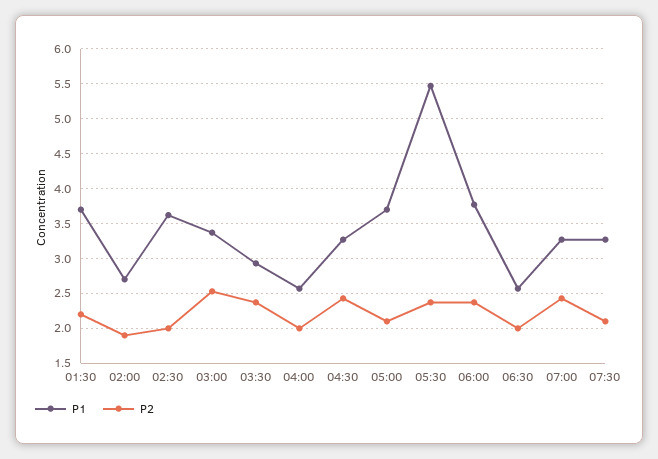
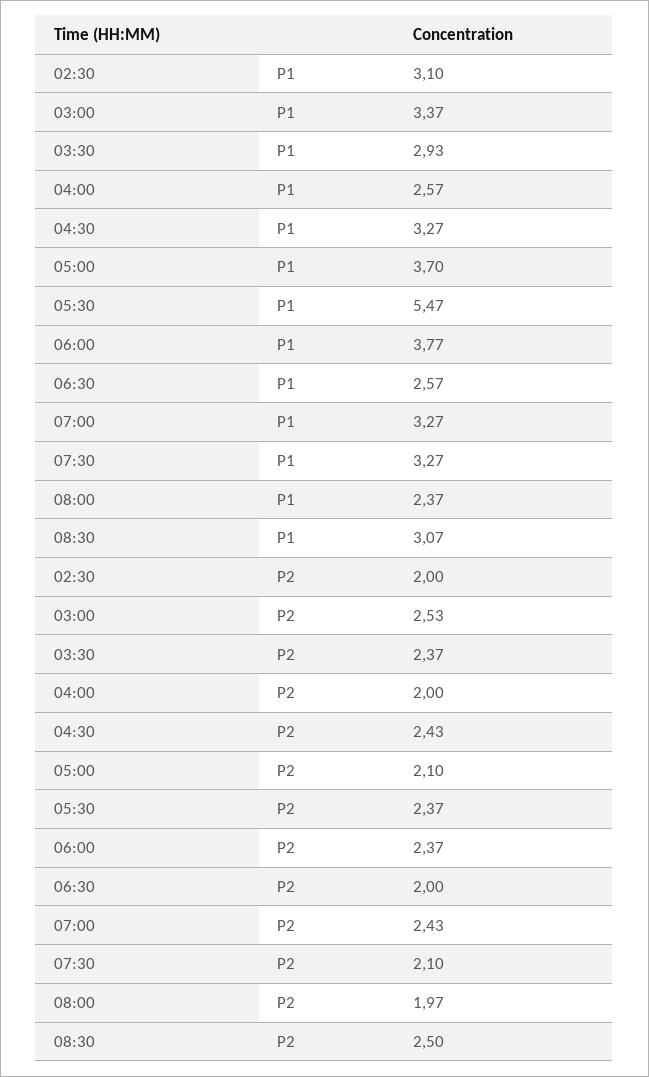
P1, 01:30: 3.7 -> none
P2, 01:30: 2.2 -> none
P1, 02:00: 2.7 -> none
P2, 02:00: 1.9 -> none
P1, 02:30: 3.6 -> 3.1
P1, 08:00: none -> 2.37
P1, 08:30: none -> 3.07
P2, 08:00: none -> 1.97
P2, 08:30: none -> 2.5

